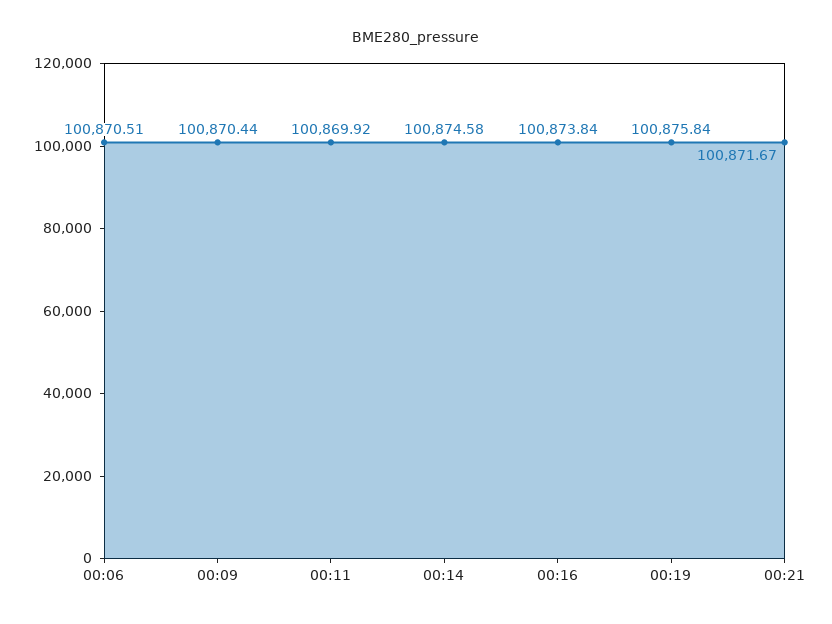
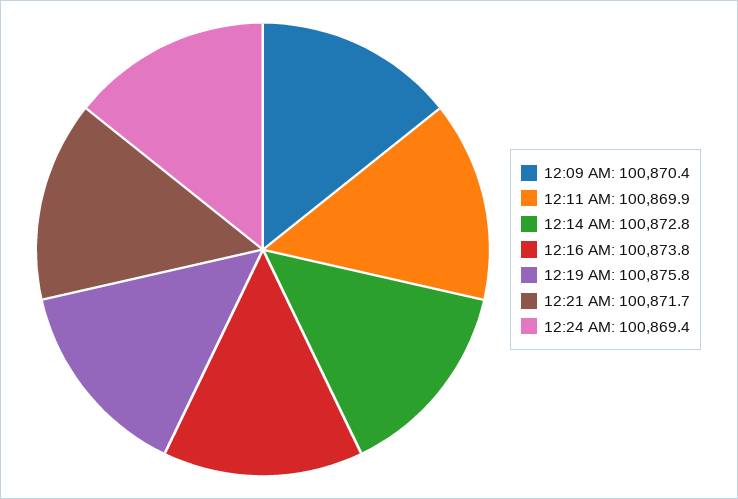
00:06: 100870.51 -> none
00:14: 100874.58 -> 100872.8
12:24 AM: none -> 100869.4

